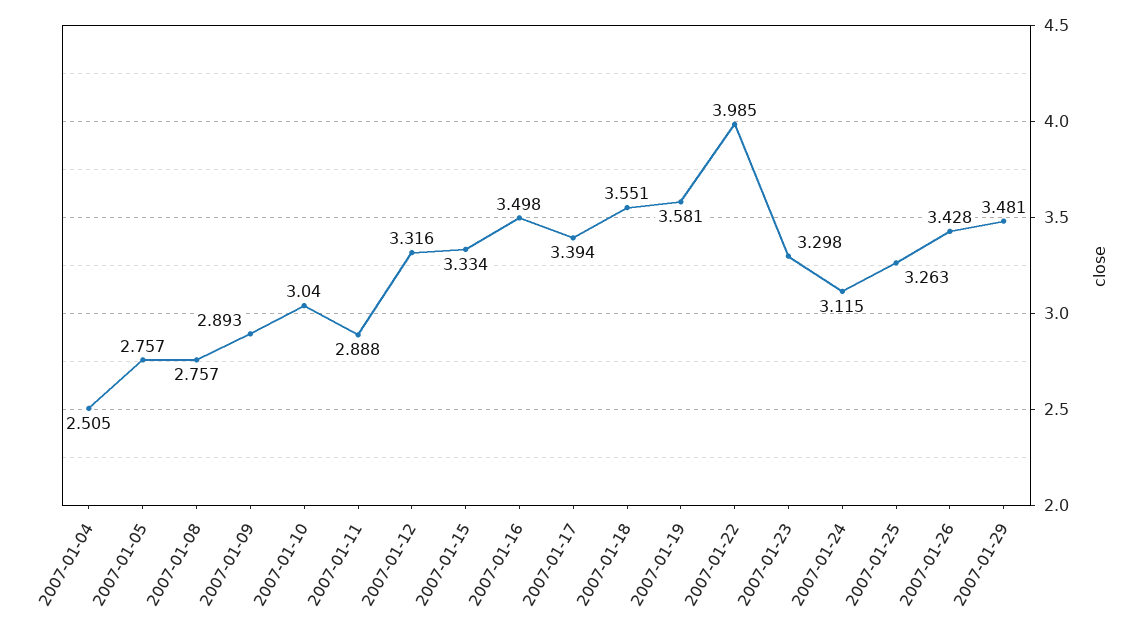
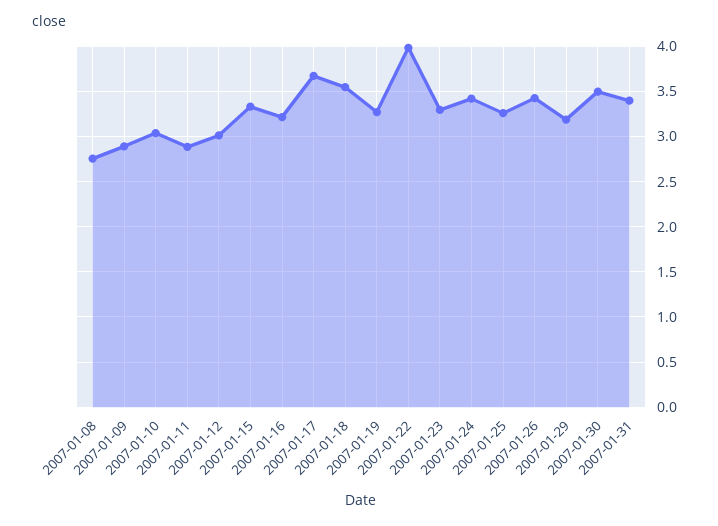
2007-01-04: 2.505 -> none
2007-01-05: 2.757 -> none
2007-01-12: 3.316 -> 3
2007-01-16: 3.498 -> 3.2
2007-01-17: 3.394 -> 3.7
2007-01-19: 3.581 -> 3.3
2007-01-24: 3.115 -> 3.4
2007-01-29: 3.481 -> 3.2
2007-01-30: none -> 3.5
2007-01-31: none -> 3.4

